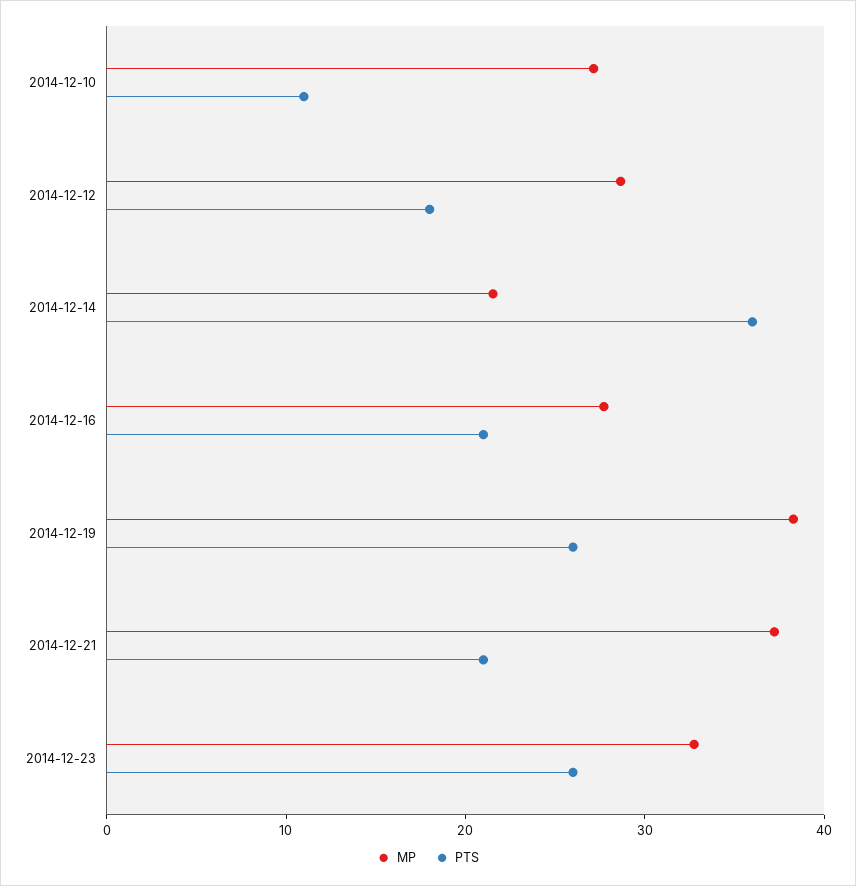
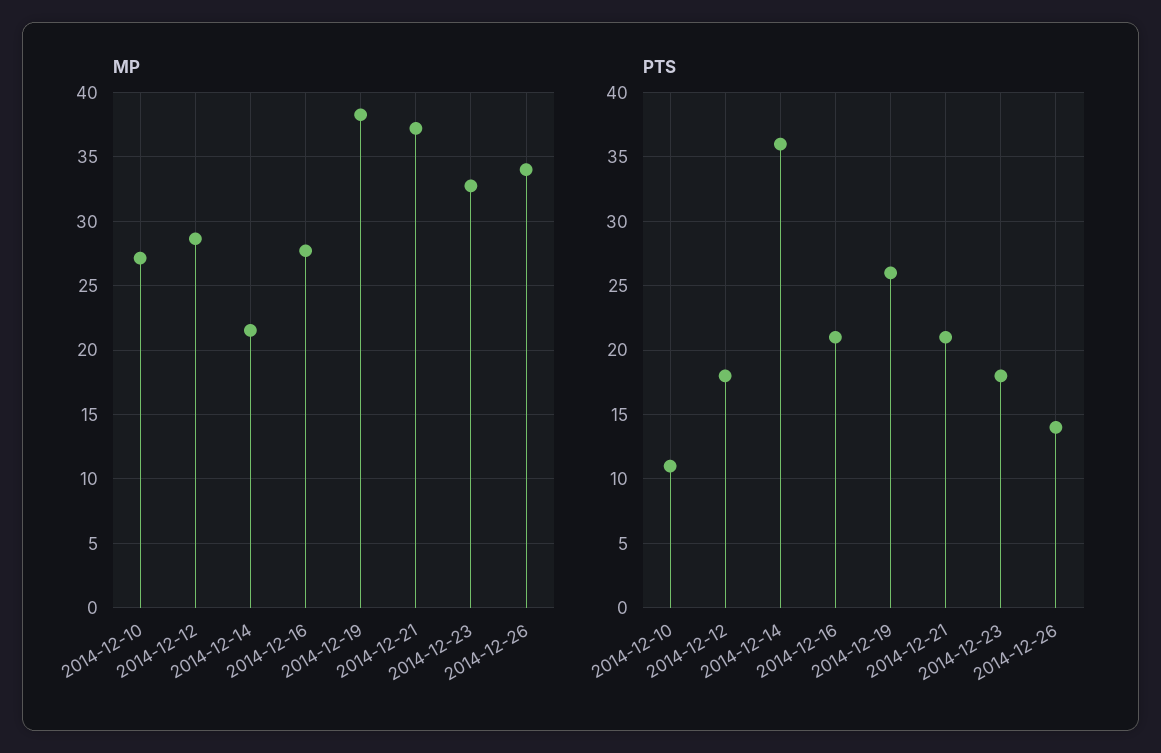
PTS, 2014-12-23: 26 -> 18
MP, 2014-12-26: none -> 34
PTS, 2014-12-26: none -> 14

